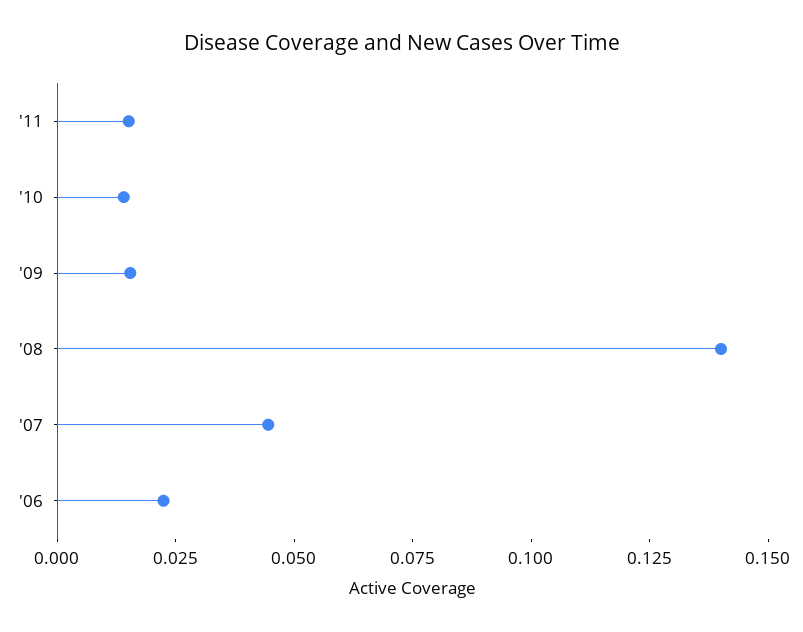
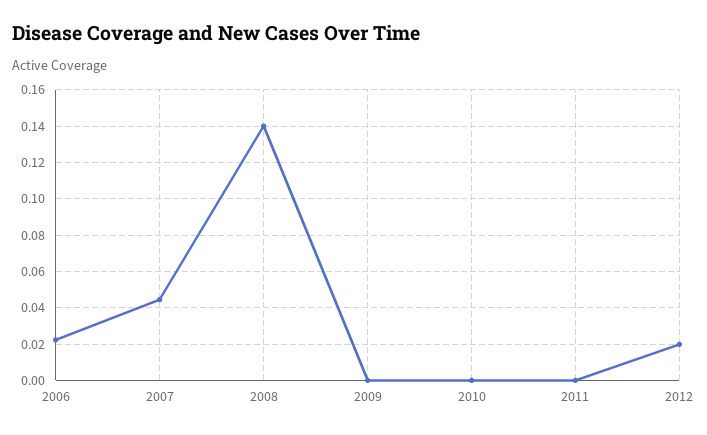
'11: 0.015 -> 0
'10: 0.015 -> 0
'09: 0.015 -> 0
2012: none -> 0.02

